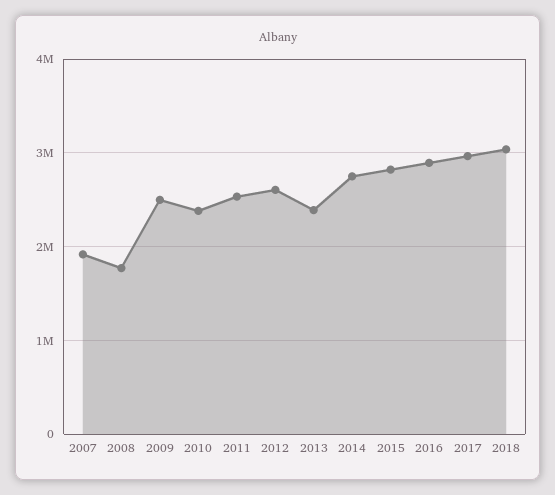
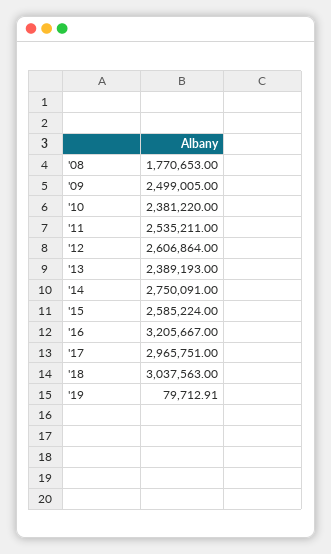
2007: 1900000 -> none
2015: 2800000 -> 2585224
2016: 2900000 -> 3205667
'19: none -> 79712.91

